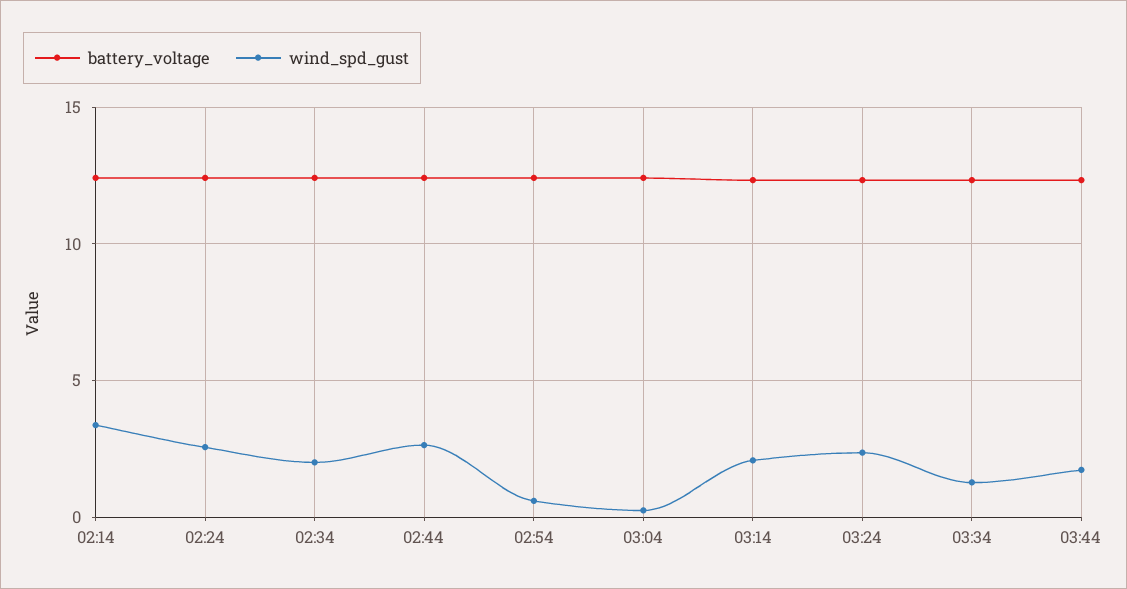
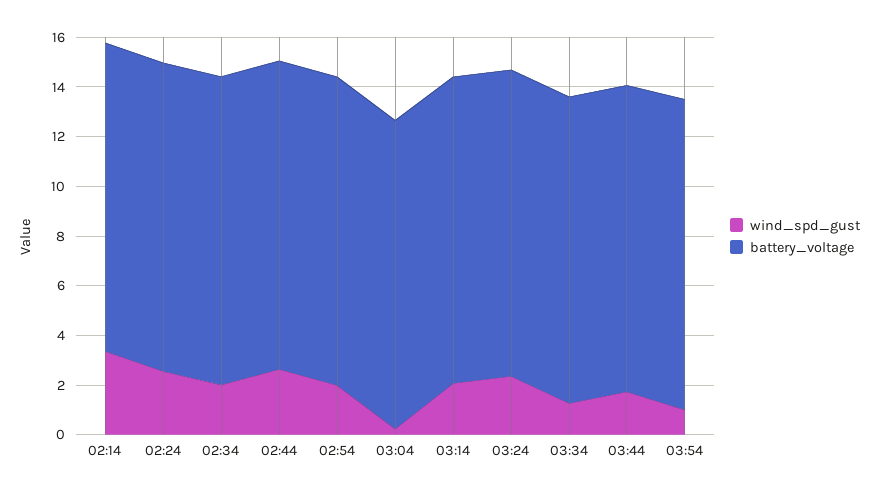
wind_spd_gust, 02:54: 0.5 -> 2
wind_spd_gust, 03:54: none -> 1
battery_voltage, 03:54: none -> 12.5

